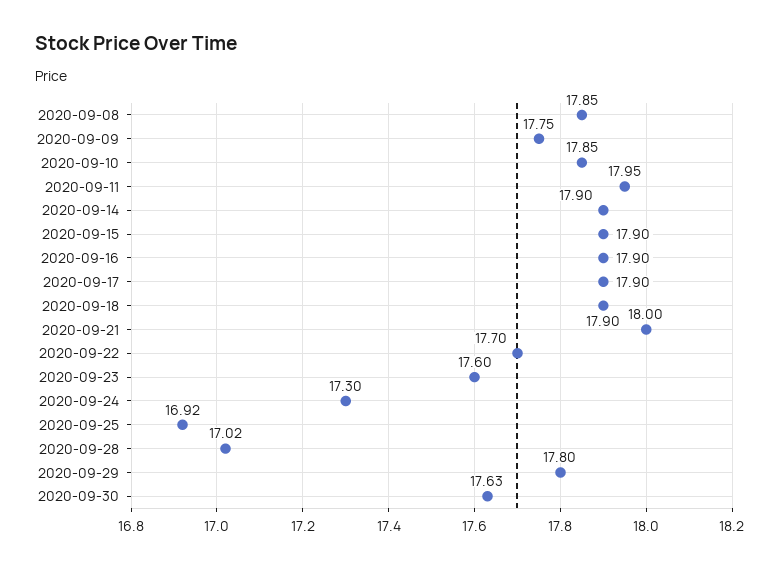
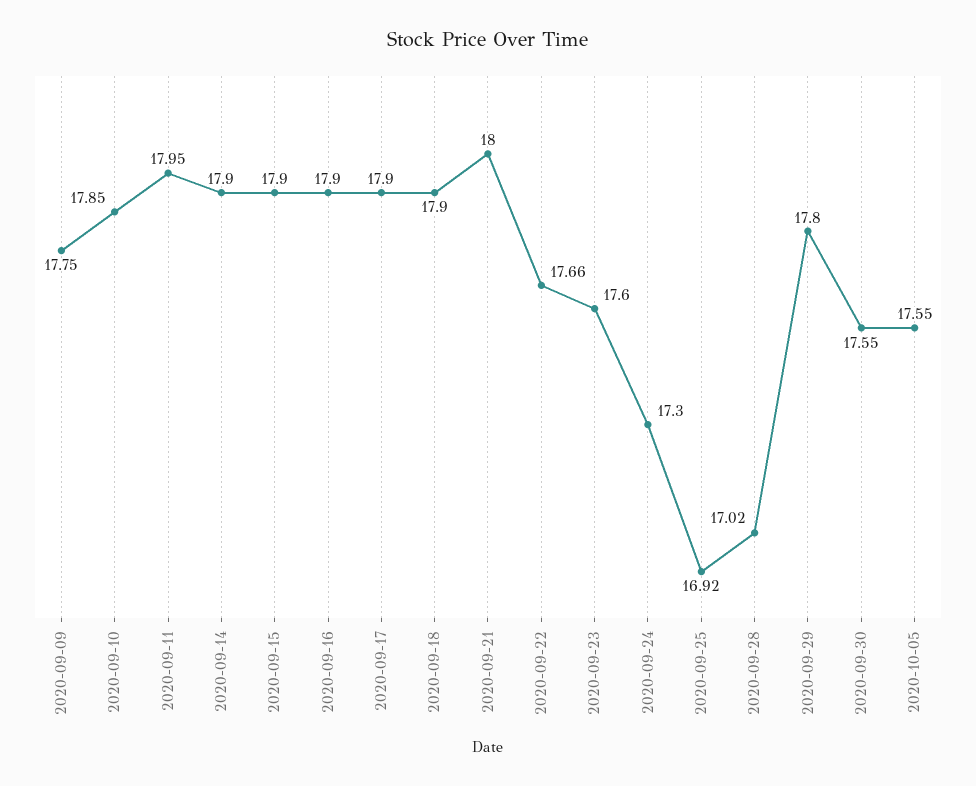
2020-09-08: 17.85 -> none
2020-09-22: 17.7 -> 17.66
2020-09-30: 17.63 -> 17.55
2020-10-05: none -> 17.55

